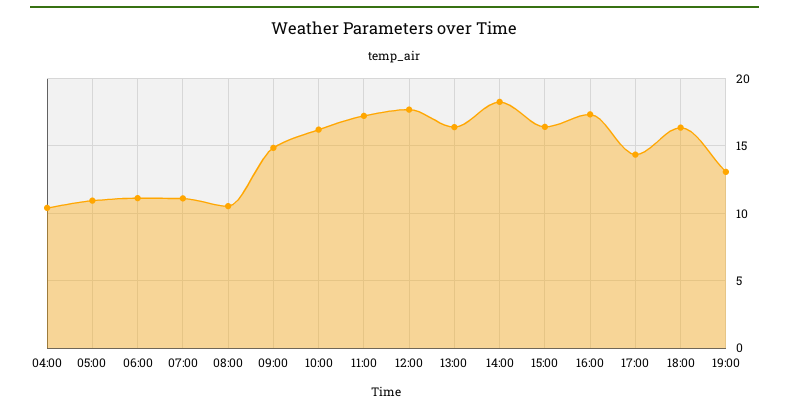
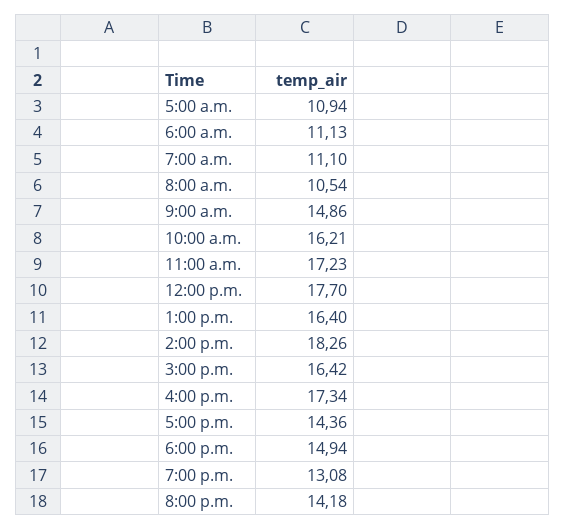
04:00: 10.5 -> none
18:00: 16.5 -> 14.94
8:00 p.m.: none -> 14.18

